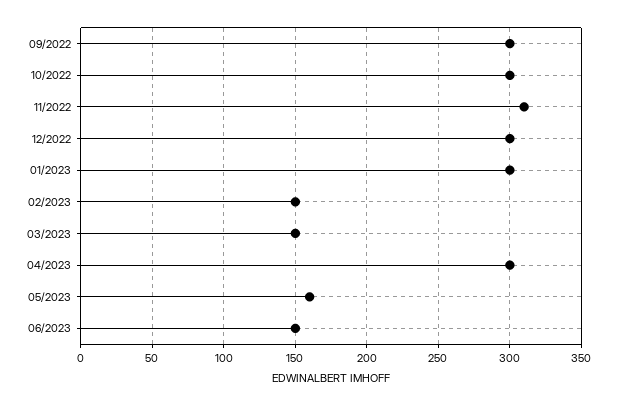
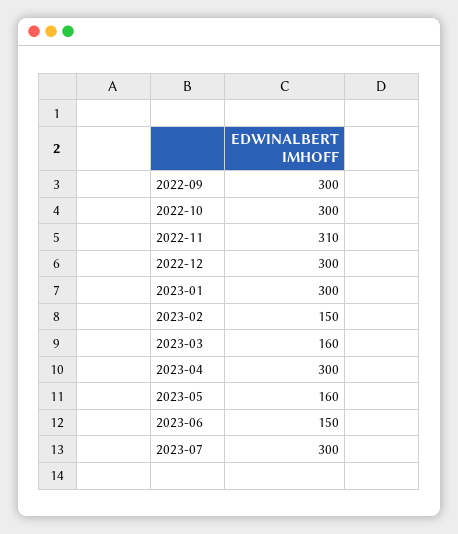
03/2023: 150 -> 160
2023-07: none -> 300

